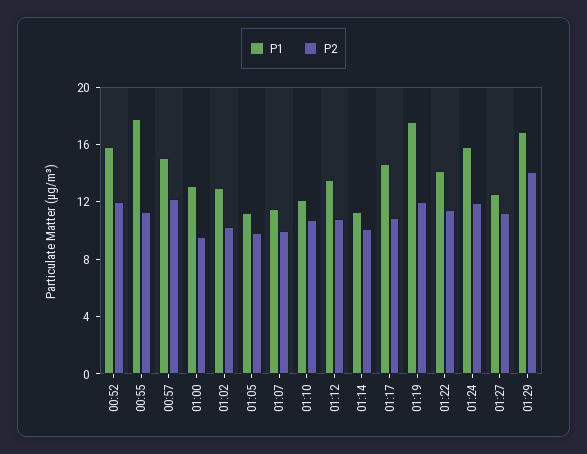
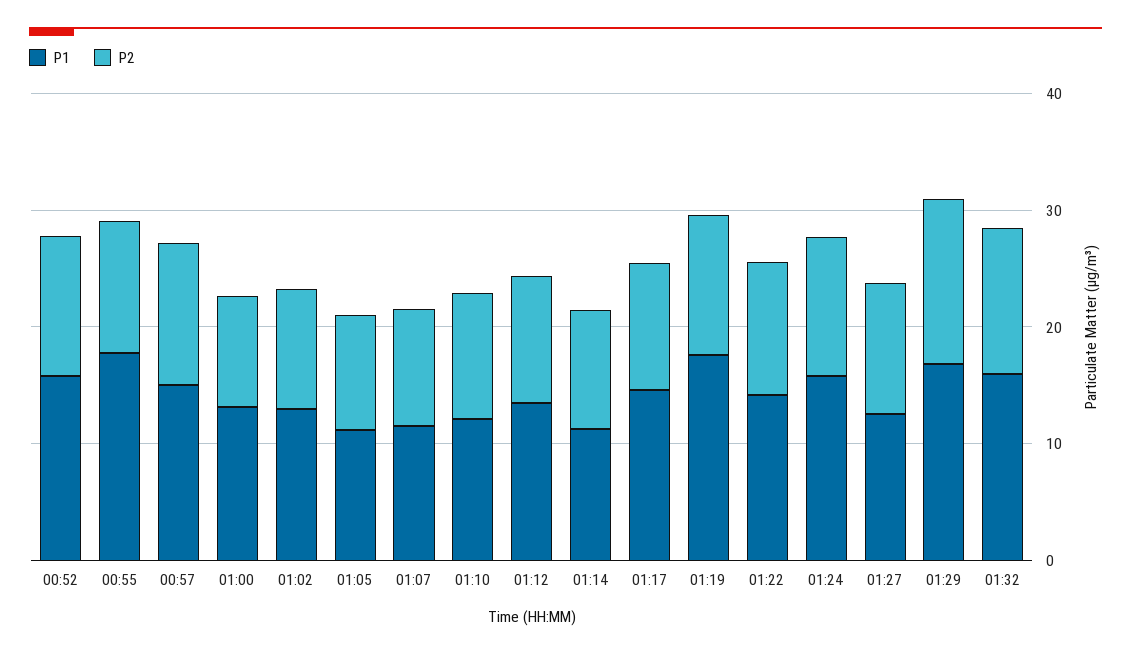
P1, 01:32: none -> 16
P2, 01:32: none -> 12

